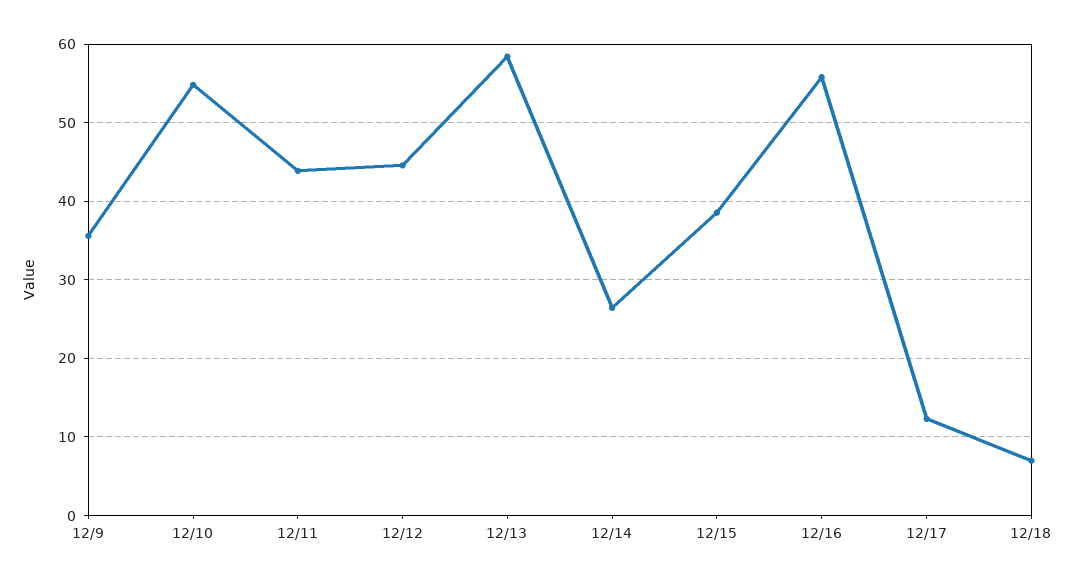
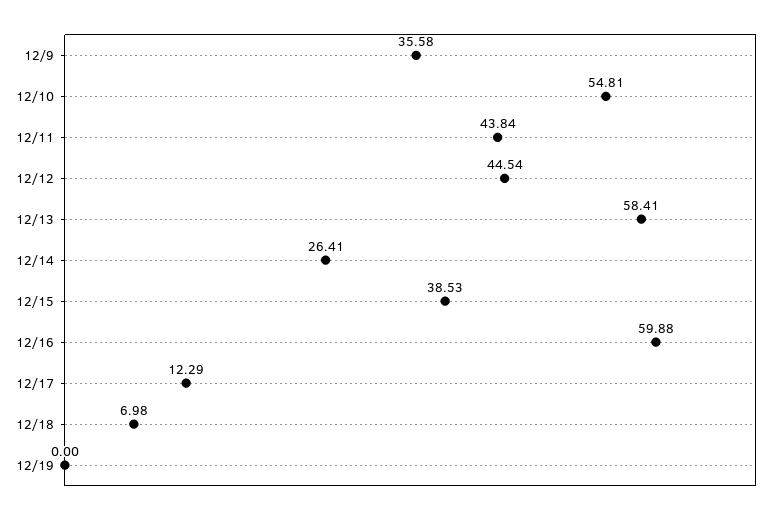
12/16: 56 -> 59.88
12/19: none -> 0

